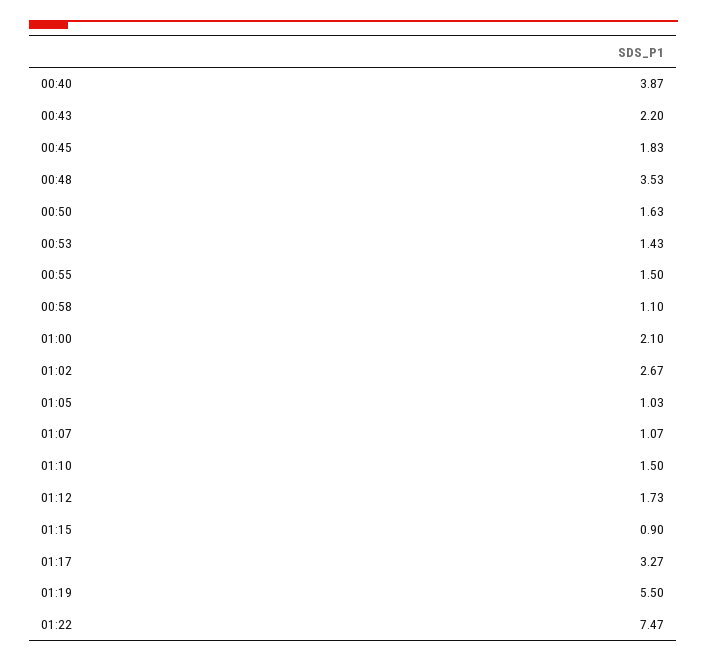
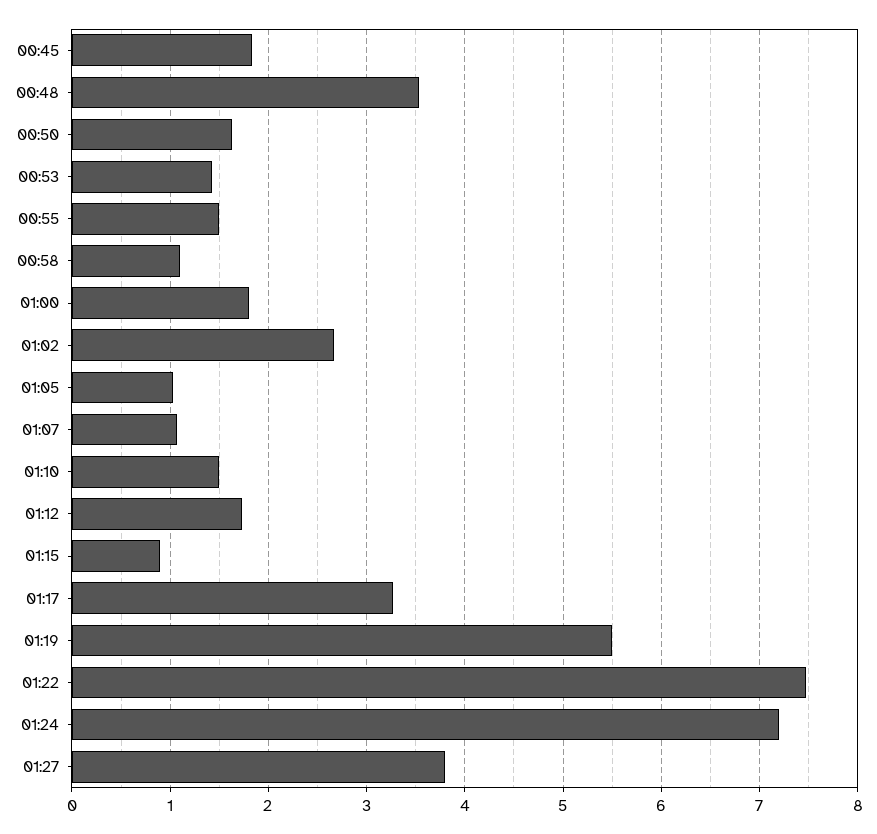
00:40: 3.87 -> none
00:43: 2.2 -> none
01:00: 2.1 -> 1.8
01:24: none -> 7.2
01:27: none -> 3.8

